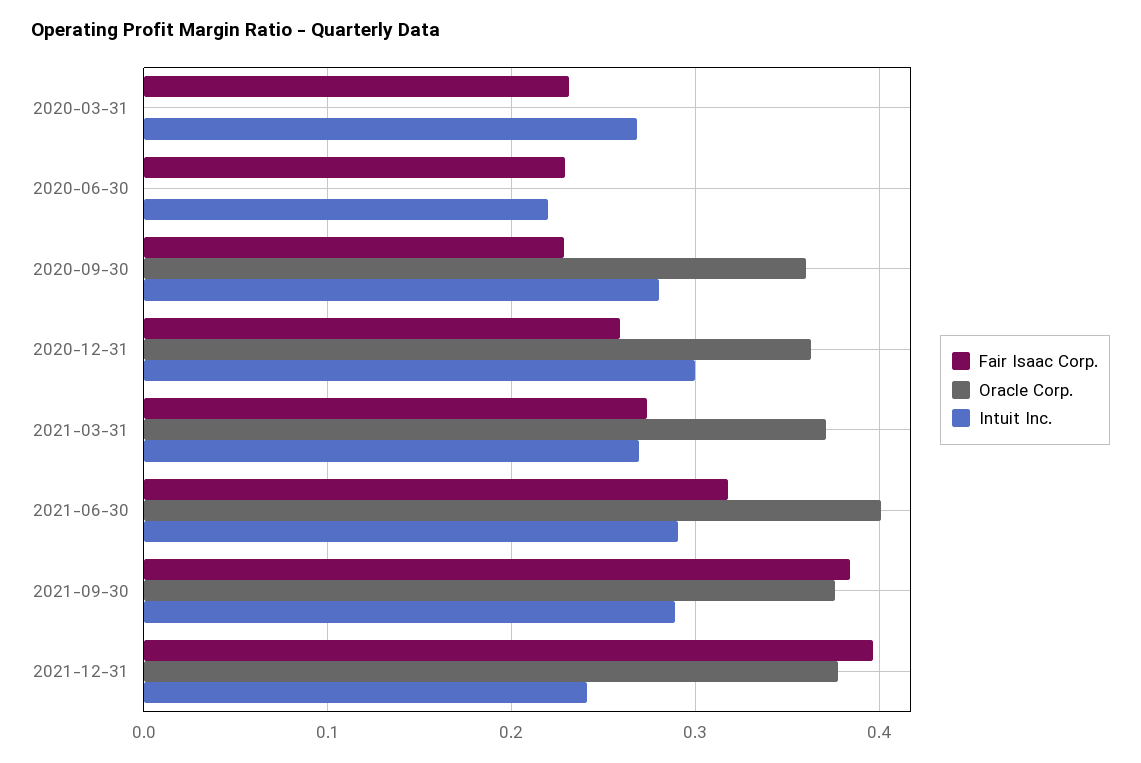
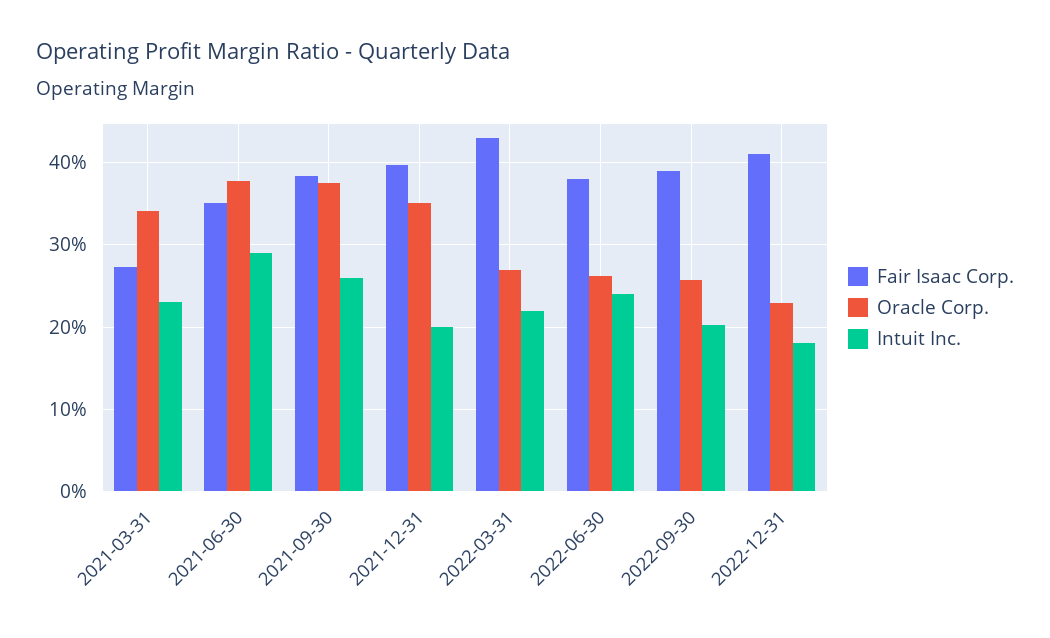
Fair Isaac Corp., 2020-03-31: 0.23 -> none
Oracle Corp., 2020-03-31: 0 -> none
Intuit Inc., 2020-03-31: 0.27 -> none
Fair Isaac Corp., 2020-06-30: 0.23 -> none
Oracle Corp., 2020-06-30: 0 -> none
Intuit Inc., 2020-06-30: 0.22 -> none
Fair Isaac Corp., 2020-09-30: 0.23 -> none
Oracle Corp., 2020-09-30: 0.36 -> none
Intuit Inc., 2020-09-30: 0.28 -> none
Fair Isaac Corp., 2020-12-31: 0.26 -> none
Oracle Corp., 2020-12-31: 0.36 -> none
Intuit Inc., 2020-12-31: 0.3 -> none
Oracle Corp., 2021-03-31: 0.37 -> 0.34
Intuit Inc., 2021-03-31: 0.27 -> 0.23
Fair Isaac Corp., 2021-06-30: 0.32 -> 0.35
Oracle Corp., 2021-06-30: 0.4 -> 0.38
Intuit Inc., 2021-09-30: 0.29 -> 0.26
Oracle Corp., 2021-12-31: 0.38 -> 0.35
Intuit Inc., 2021-12-31: 0.24 -> 0.2
Fair Isaac Corp., 2022-03-31: none -> 0.43
Oracle Corp., 2022-03-31: none -> 0.27
Intuit Inc., 2022-03-31: none -> 0.22
Fair Isaac Corp., 2022-06-30: none -> 0.38
Oracle Corp., 2022-06-30: none -> 0.26
Intuit Inc., 2022-06-30: none -> 0.24
Fair Isaac Corp., 2022-09-30: none -> 0.39
Oracle Corp., 2022-09-30: none -> 0.26
Intuit Inc., 2022-09-30: none -> 0.2
Fair Isaac Corp., 2022-12-31: none -> 0.41
Oracle Corp., 2022-12-31: none -> 0.23
Intuit Inc., 2022-12-31: none -> 0.18

